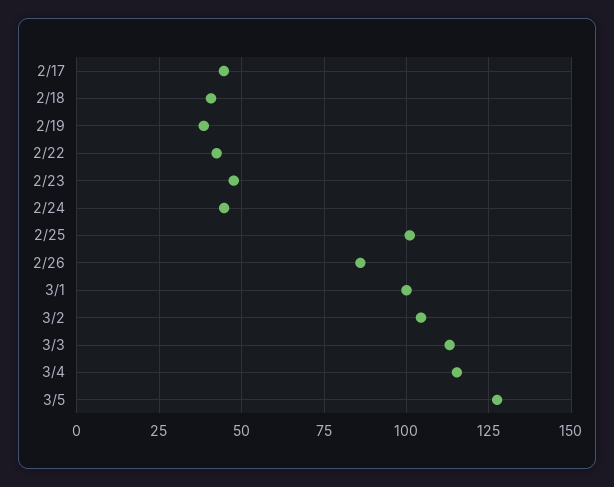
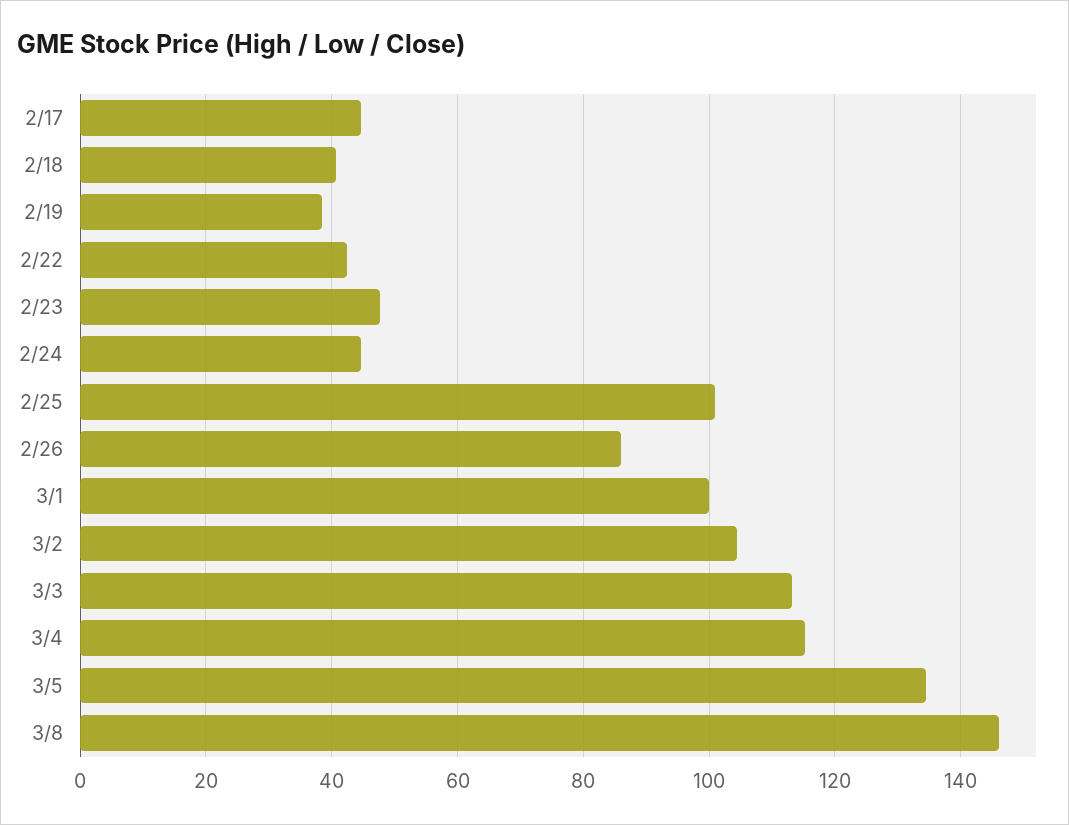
3/5: 127.5 -> 134
3/8: none -> 146

